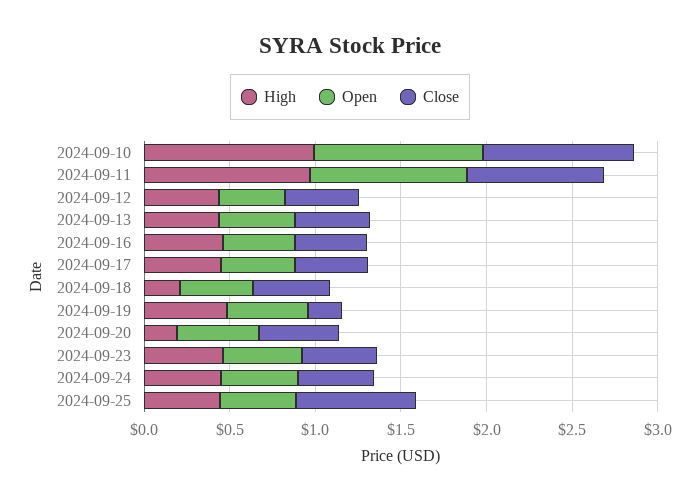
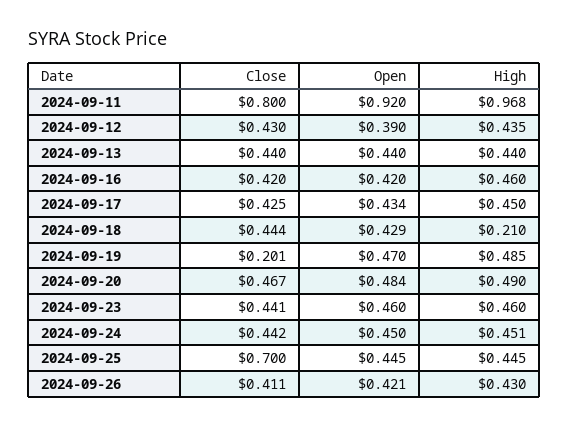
High, 2024-09-10: 1 -> none
Open, 2024-09-10: 1 -> none
Close, 2024-09-10: 0.9 -> none
High, 2024-09-20: 0.2 -> 0.49
Close, 2024-09-26: none -> 0.411
Open, 2024-09-26: none -> 0.421
High, 2024-09-26: none -> 0.43

